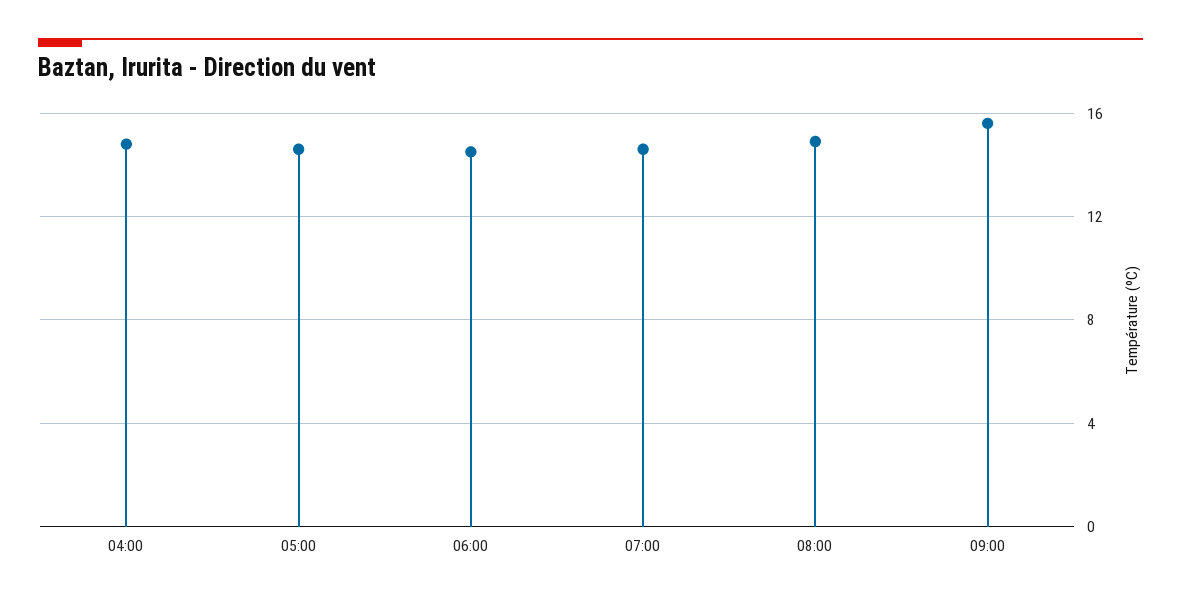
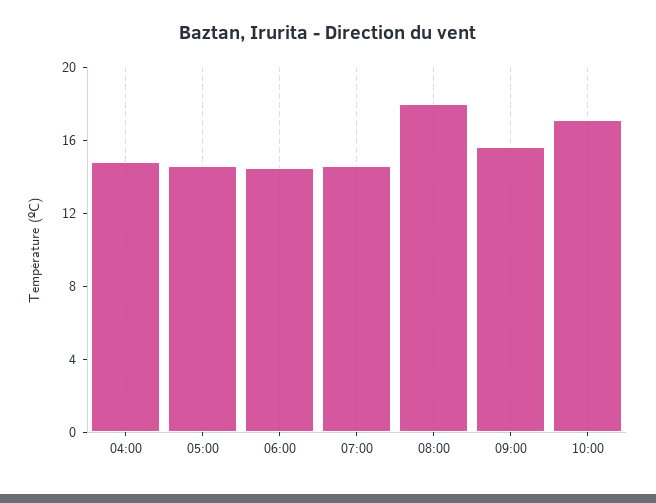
08:00: 15 -> 18
10:00: none -> 17

